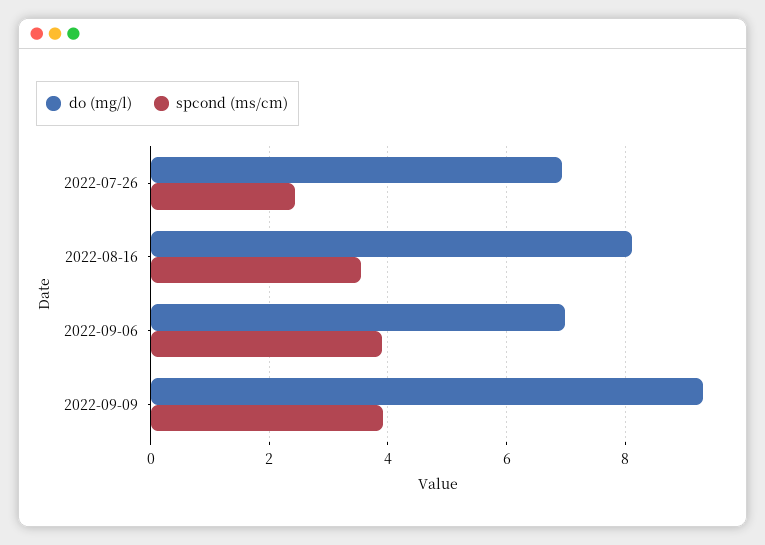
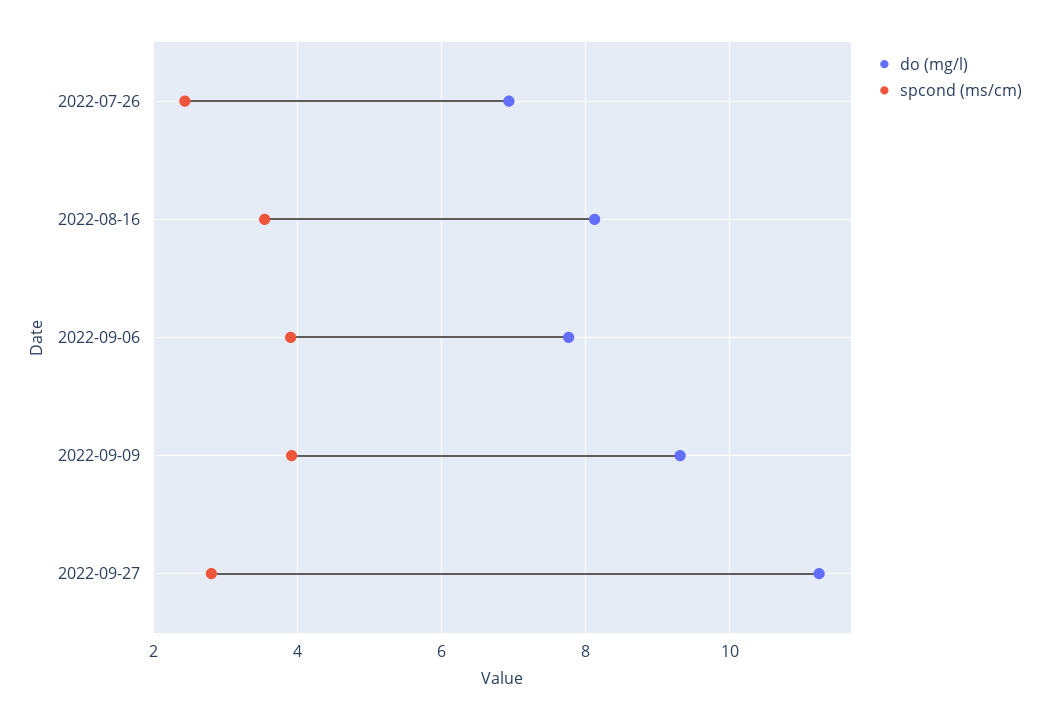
do (mg/l), 2022-09-06: 7 -> 7.8
do (mg/l), 2022-09-27: none -> 11.2
spcond (ms/cm), 2022-09-27: none -> 2.8

